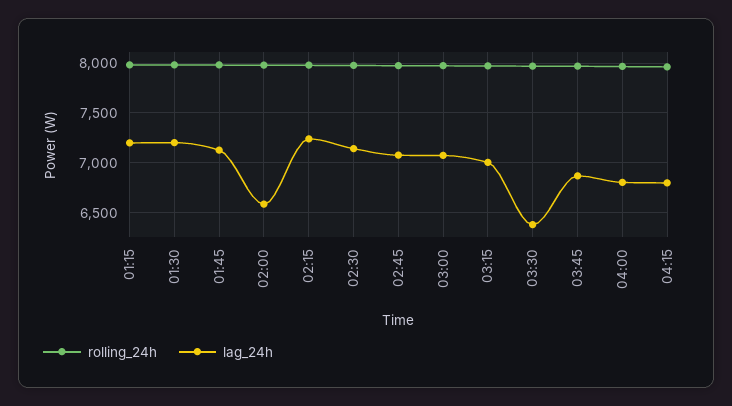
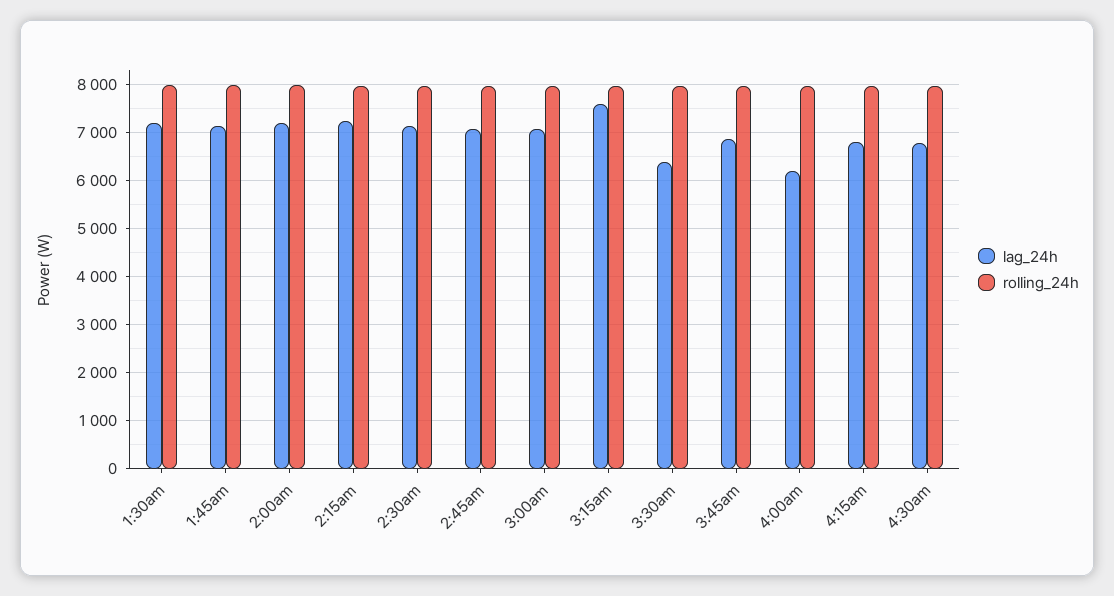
rolling_24h, 01:15: 8000 -> none
lag_24h, 01:15: 7200 -> none
lag_24h, 02:00: 6600 -> 7200
lag_24h, 03:15: 7000 -> 7600
lag_24h, 04:00: 6800 -> 6200
lag_24h, 4:30am: none -> 6800
rolling_24h, 4:30am: none -> 8000

